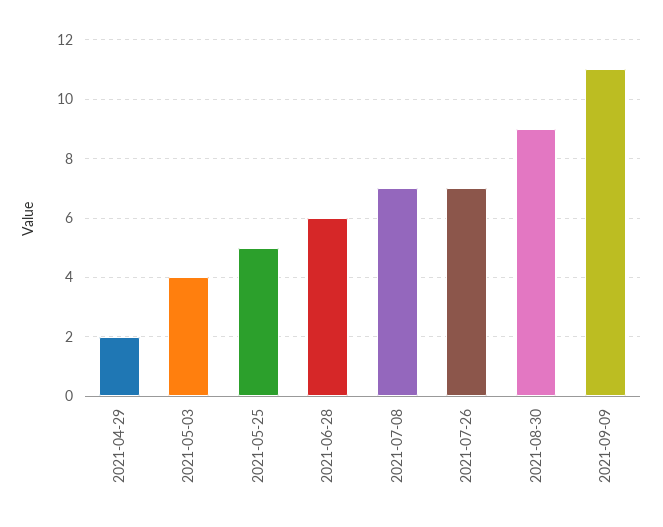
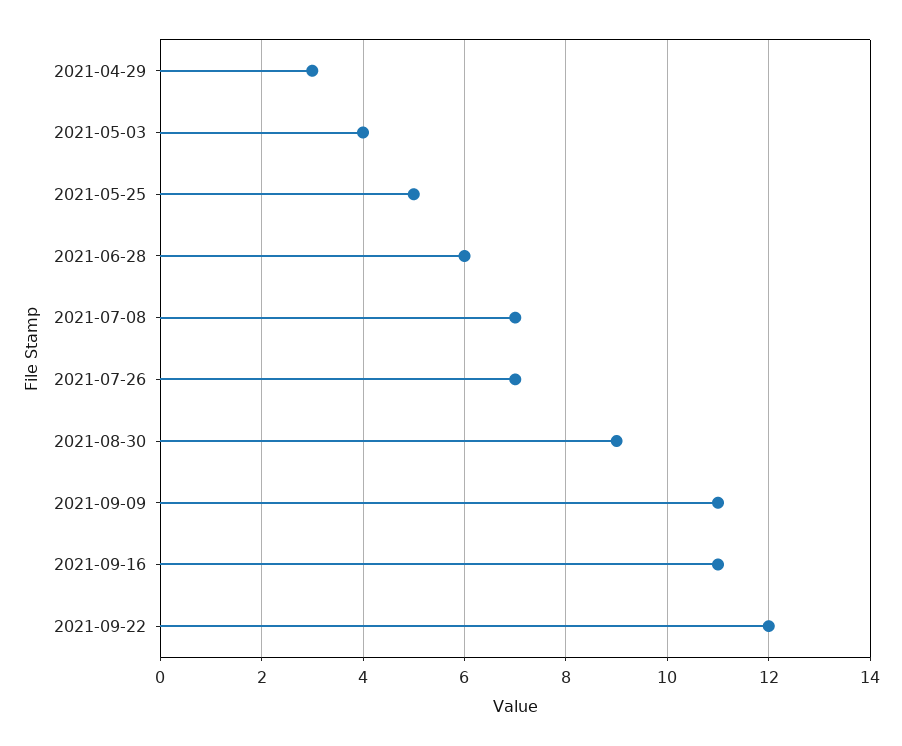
2021-04-29: 2 -> 3
2021-09-16: none -> 11
2021-09-22: none -> 12

